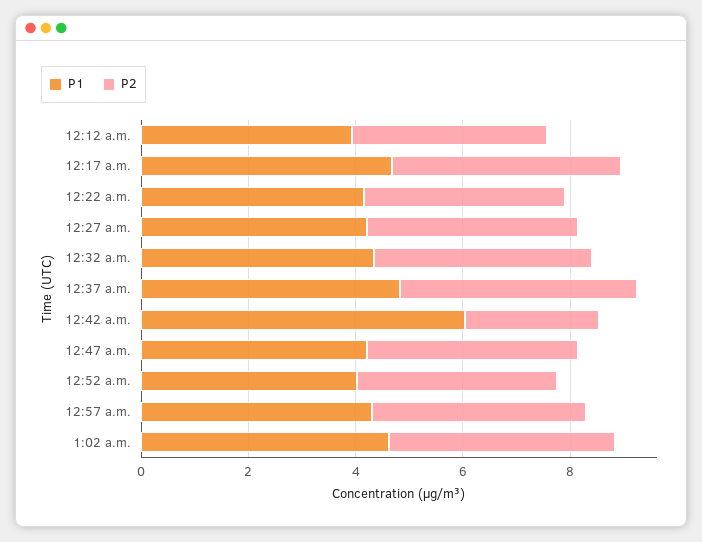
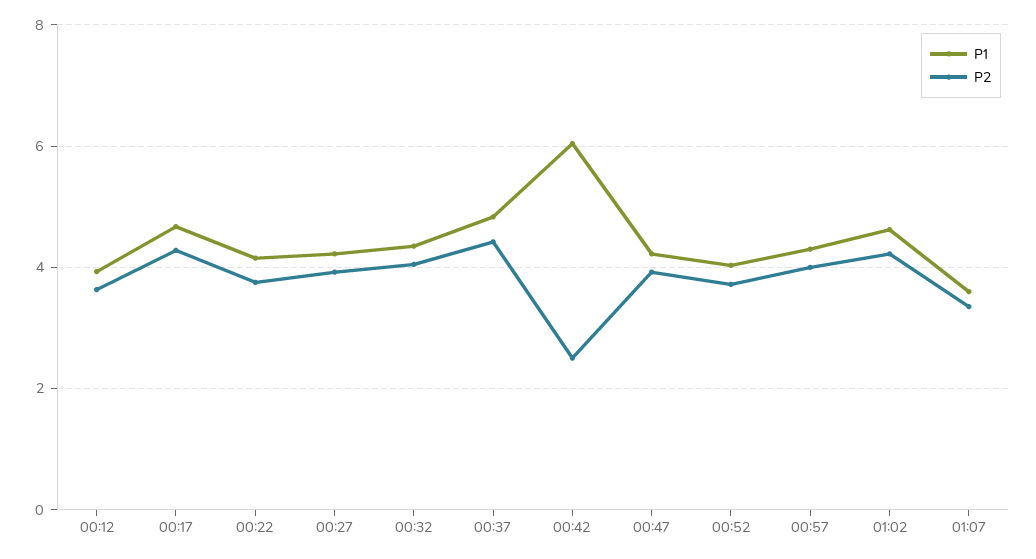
P1, 01:07: none -> 3.6
P2, 01:07: none -> 3.4

